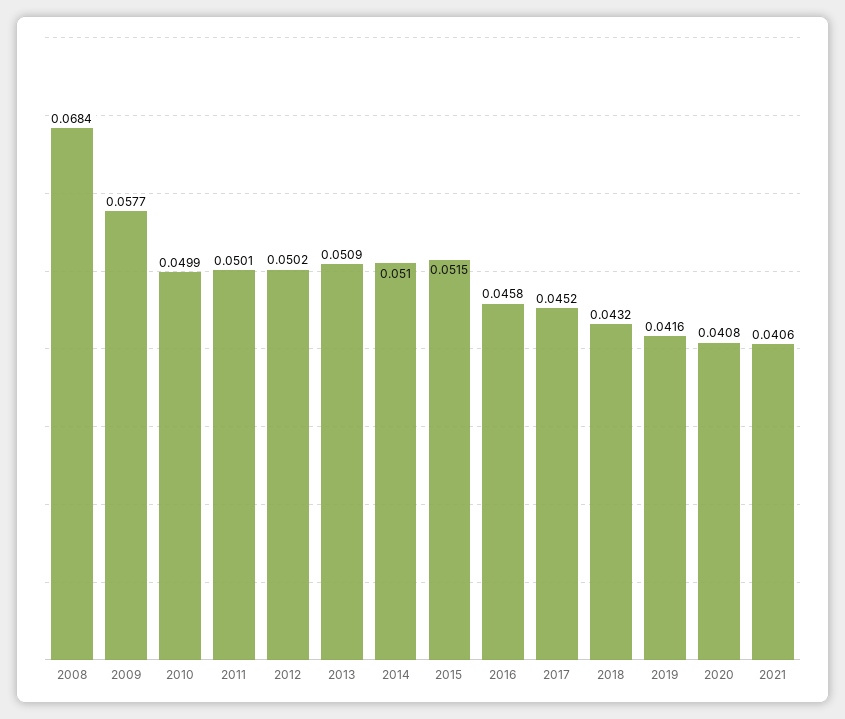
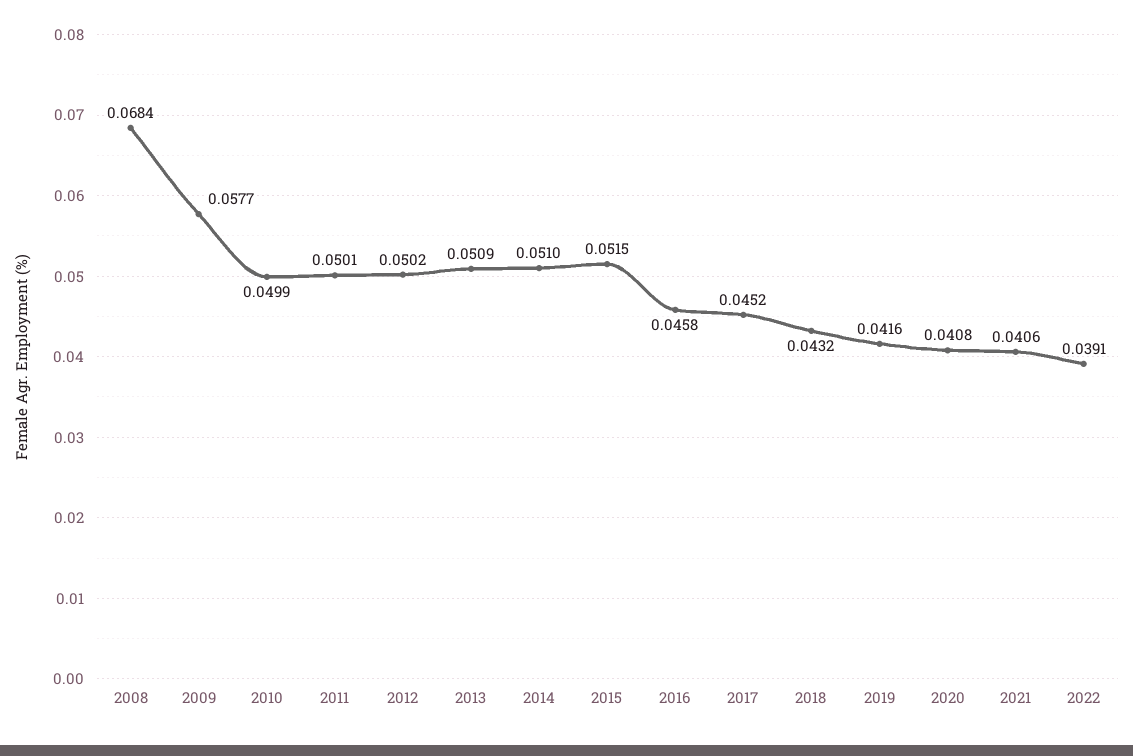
2022: none -> 0.0391

